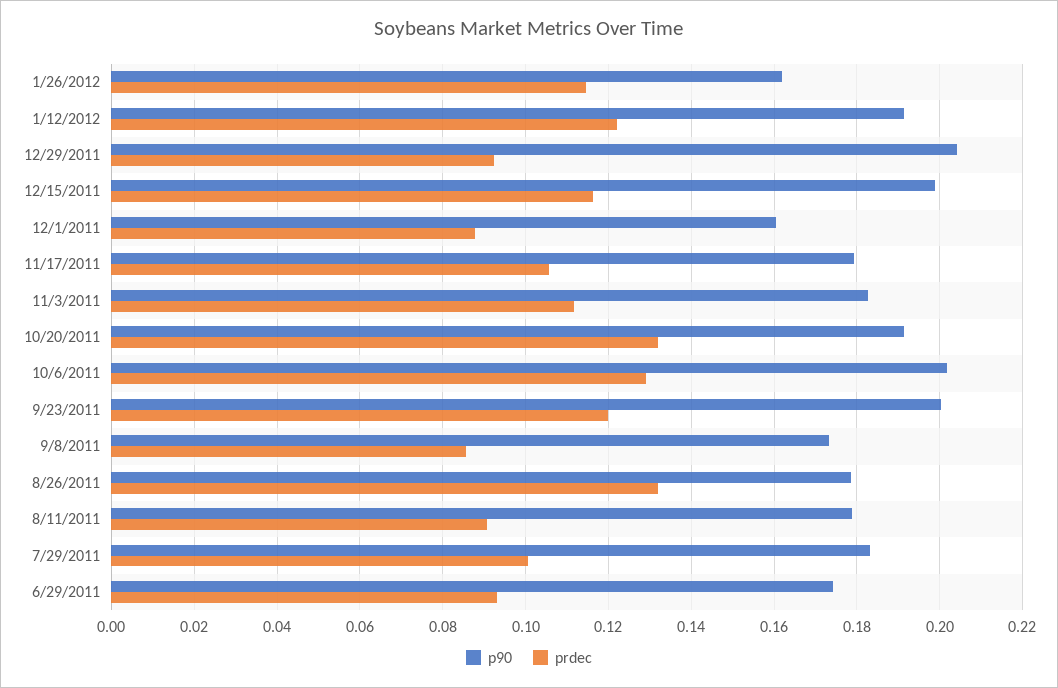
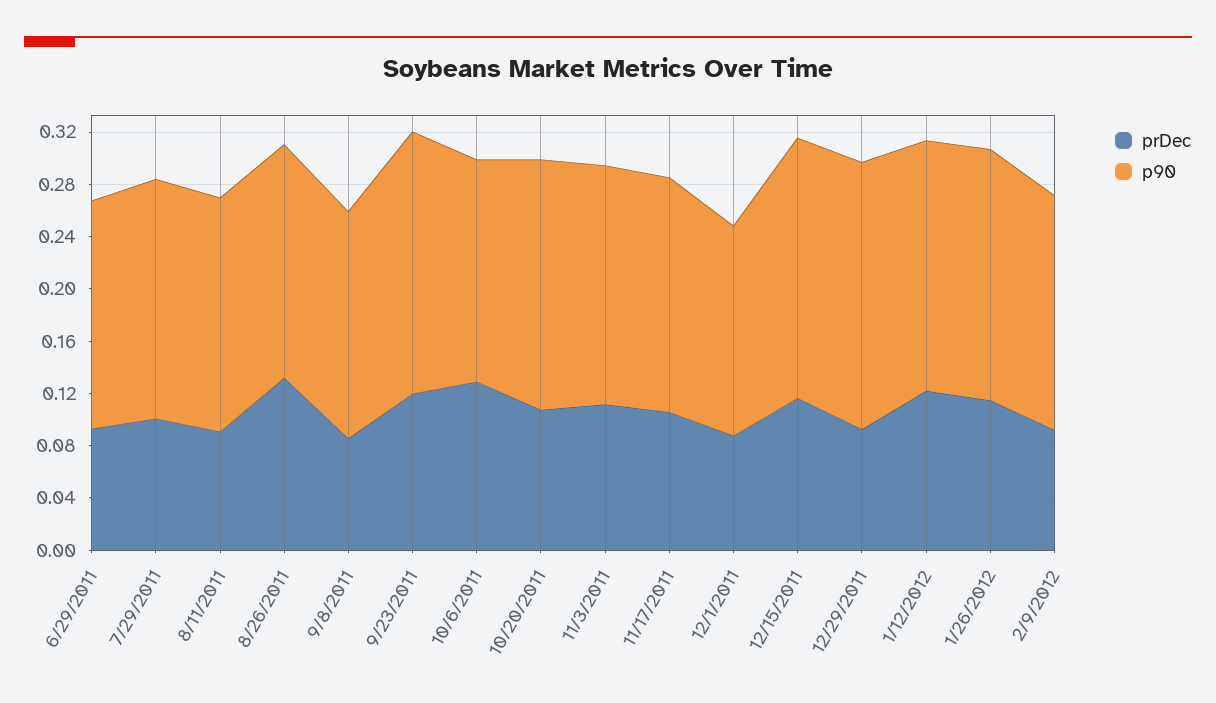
p90, 1/26/2012: 0.162 -> 0.19
prdec, 10/20/2011: 0.132 -> 0.11
p90, 10/6/2011: 0.202 -> 0.17
prdec, 2/9/2012: none -> 0.09
p90, 2/9/2012: none -> 0.18

